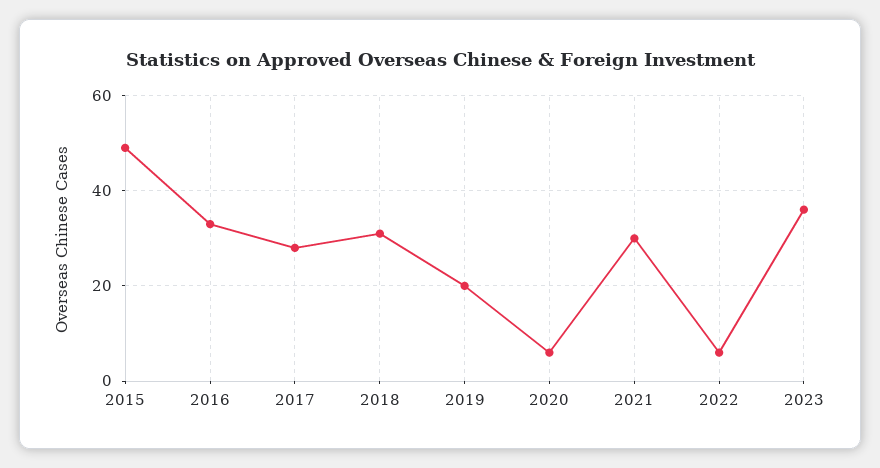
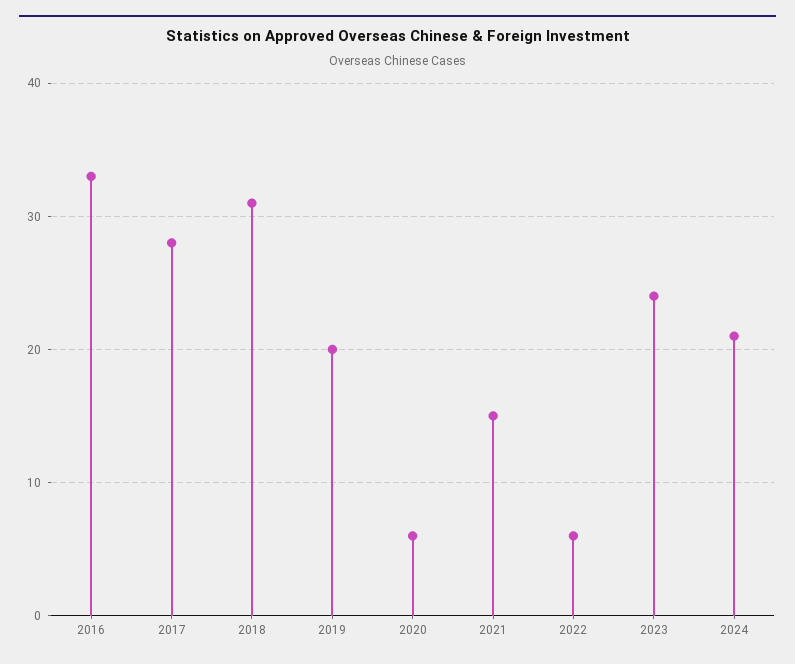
2015: 50 -> none
2021: 30 -> 15
2023: 35 -> 24
2024: none -> 21

